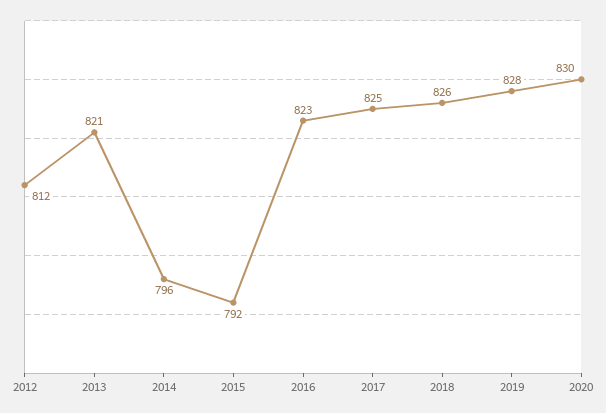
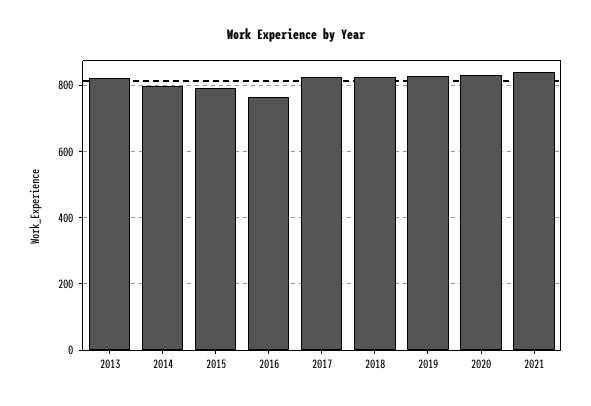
2012: 812 -> none
2016: 823 -> 760
2021: none -> 840

